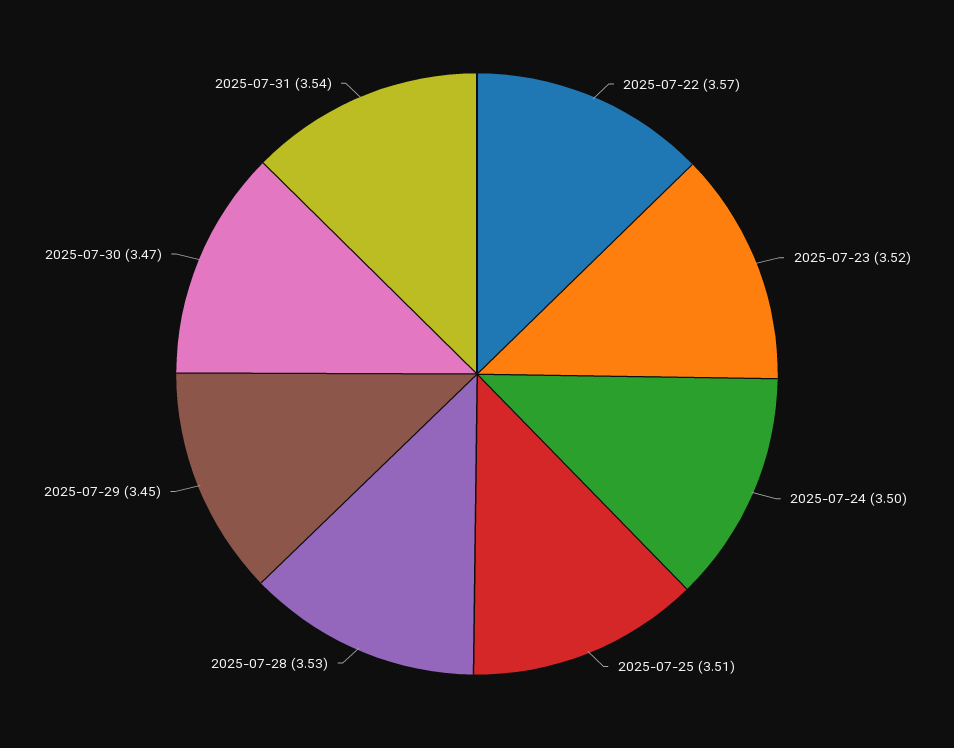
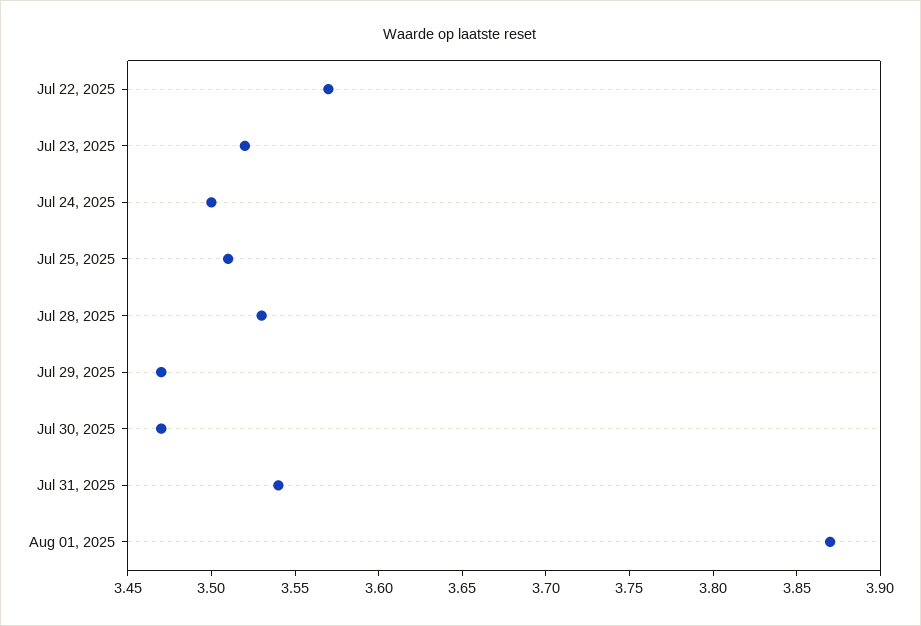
2025-07-29: 3.45 -> 3.47
Aug 01, 2025: none -> 3.87

